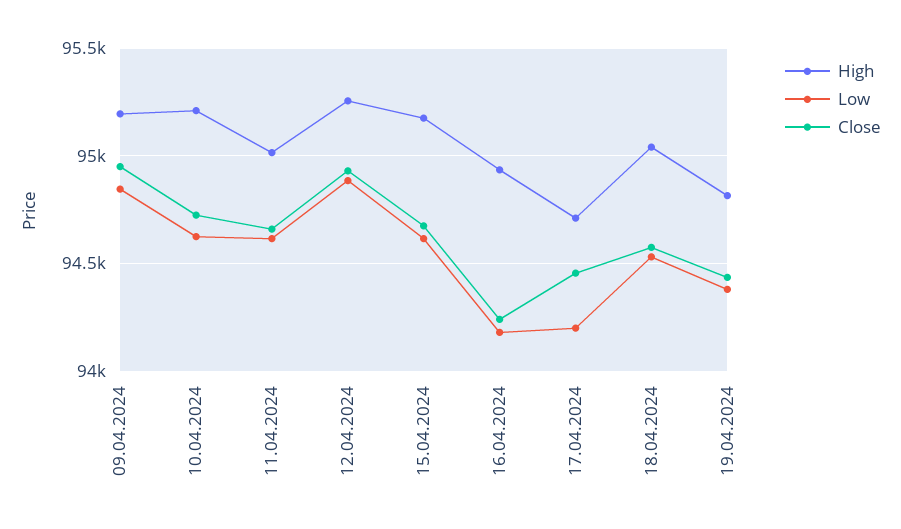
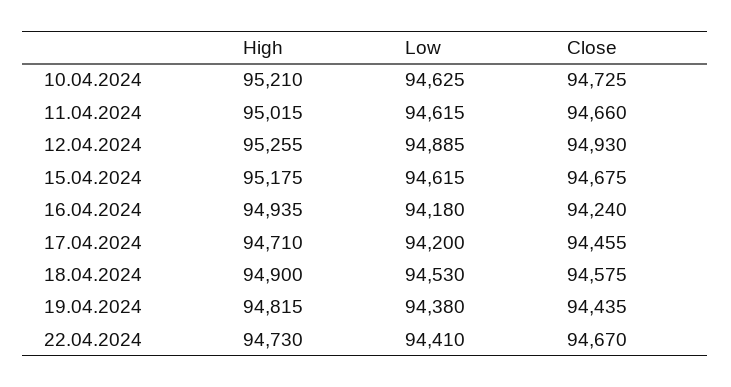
High, 09.04.2024: 95200 -> none
Low, 09.04.2024: 94850 -> none
Close, 09.04.2024: 94950 -> none
High, 18.04.2024: 95050 -> 94900
High, 22.04.2024: none -> 94730
Low, 22.04.2024: none -> 94410
Close, 22.04.2024: none -> 94670

